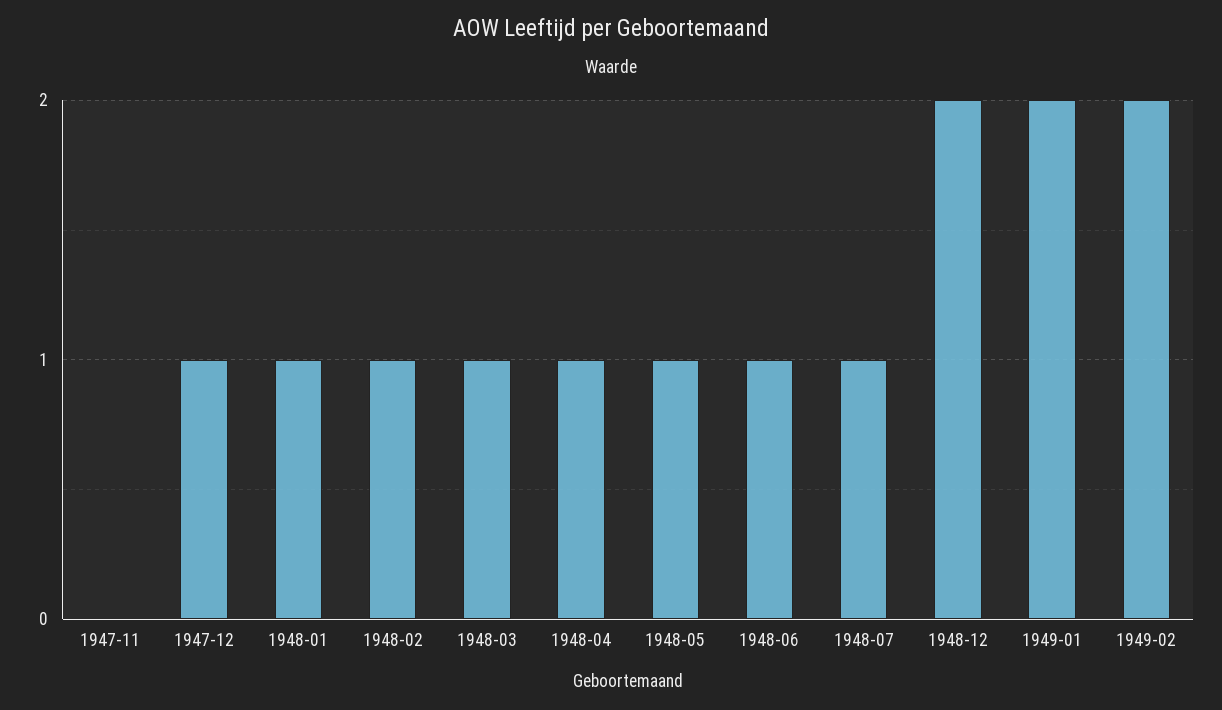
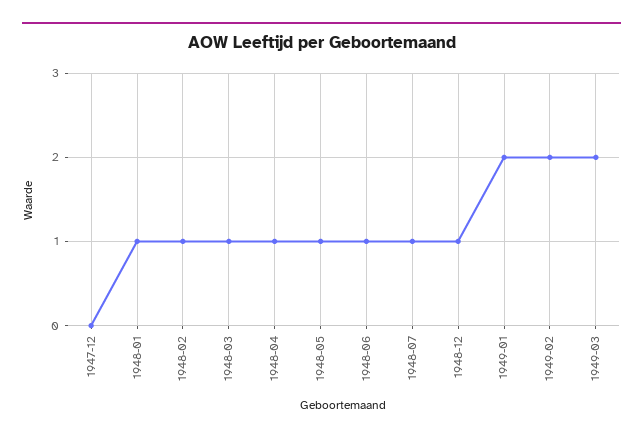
1947-11: 0 -> none
1947-12: 1 -> 0
1948-12: 2 -> 1
1949-03: none -> 2

